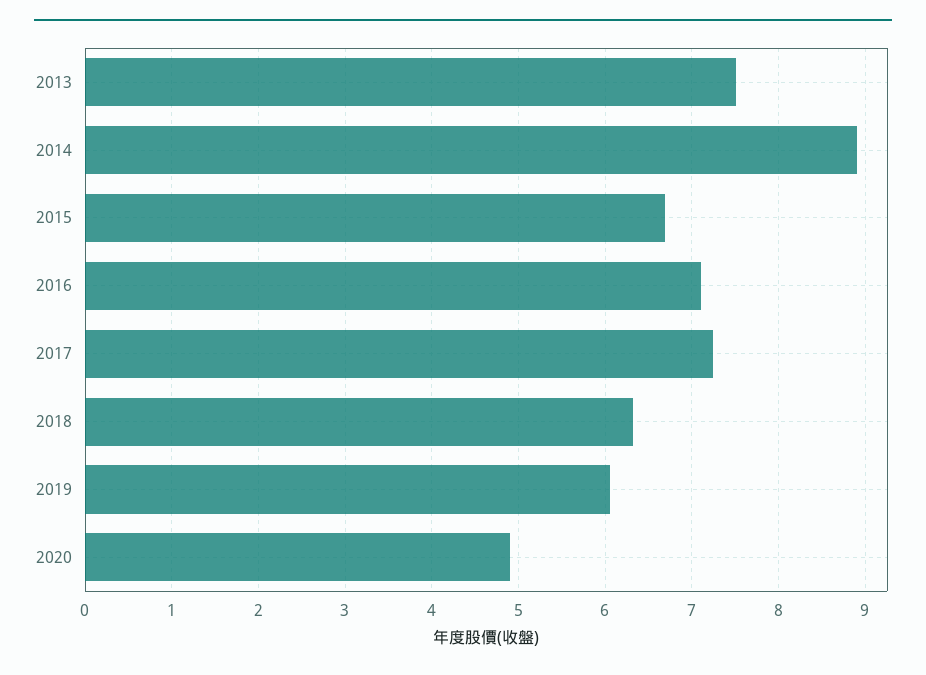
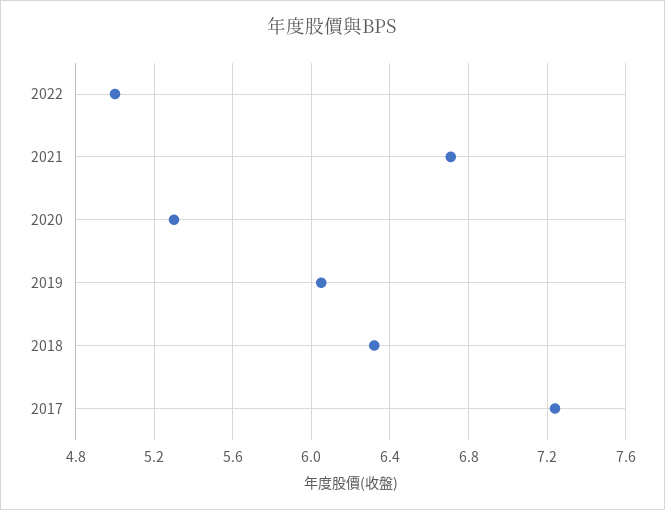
2013: 7.5 -> none
2014: 8.9 -> none
2015: 6.7 -> none
2016: 7.1 -> none
2020: 4.9 -> 5.3
2022: none -> 5
2021: none -> 6.7

